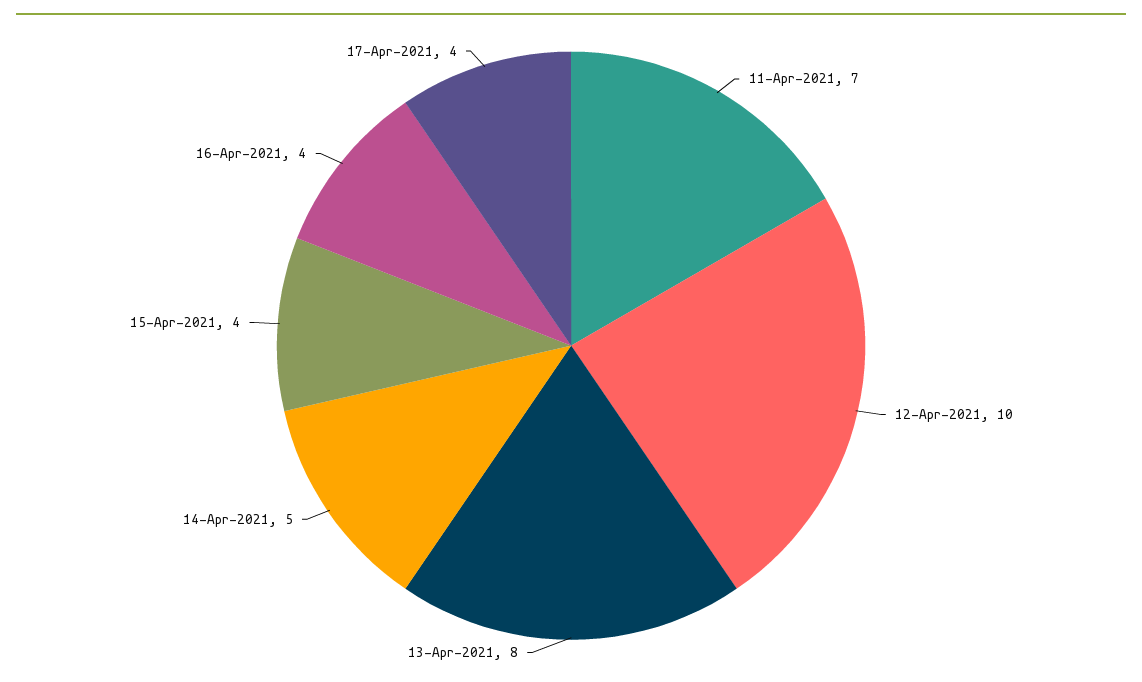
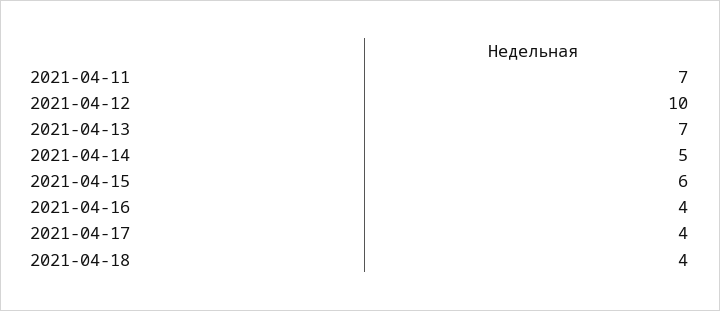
13-Apr-2021: 8 -> 7
15-Apr-2021: 4 -> 6
2021-04-18: none -> 4

